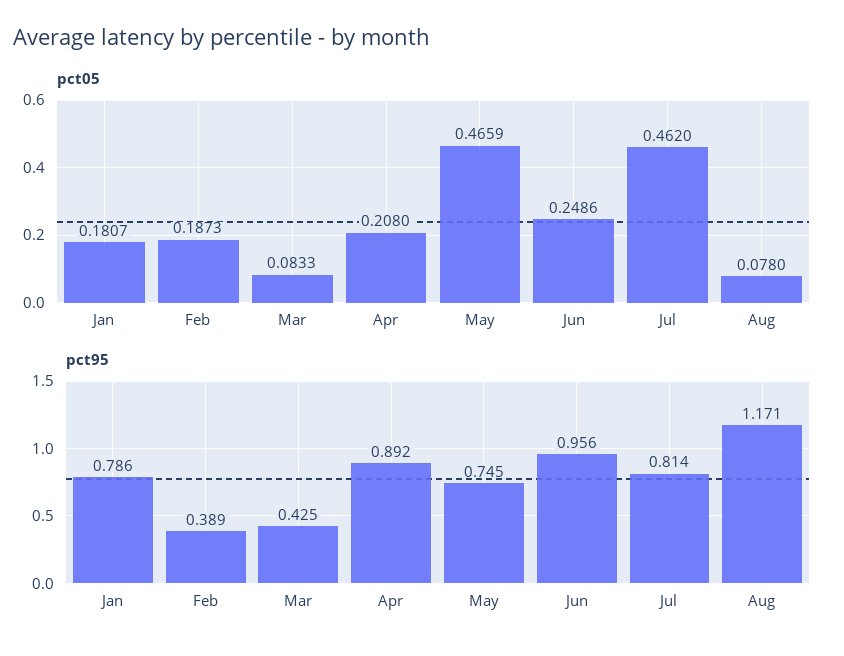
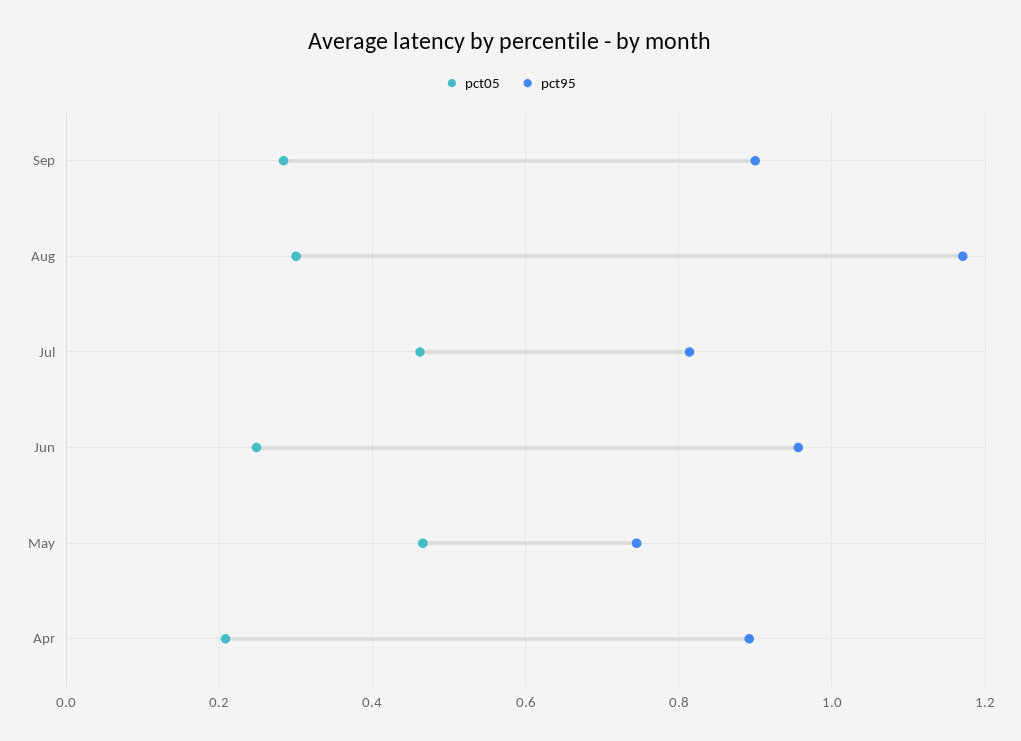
pct05, Jan: 0.1807 -> none
pct05, Feb: 0.1873 -> none
pct05, Mar: 0.0833 -> none
pct05, Aug: 0.078 -> 0.3
pct95, Jan: 0.786 -> none
pct95, Feb: 0.389 -> none
pct95, Mar: 0.425 -> none
pct05, Sep: none -> 0.28
pct95, Sep: none -> 0.9

